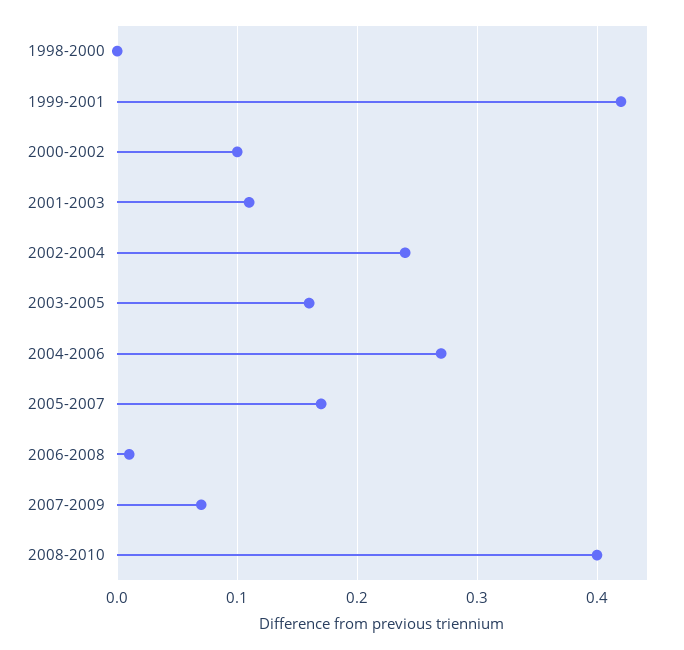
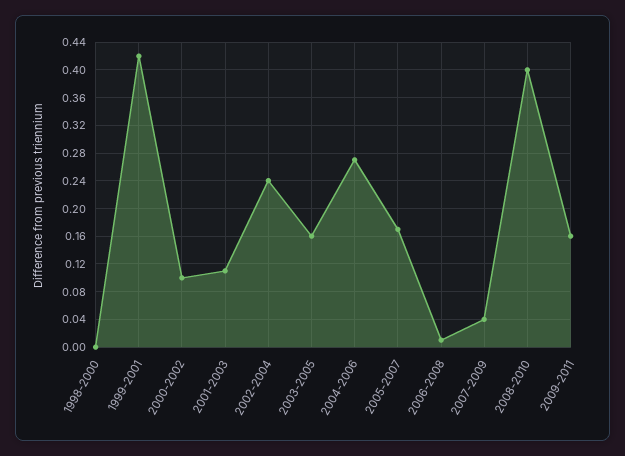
2007-2009: 0.07 -> 0.04
2009-2011: none -> 0.16

